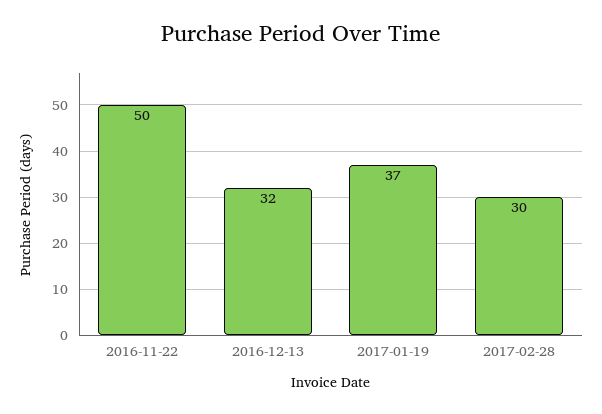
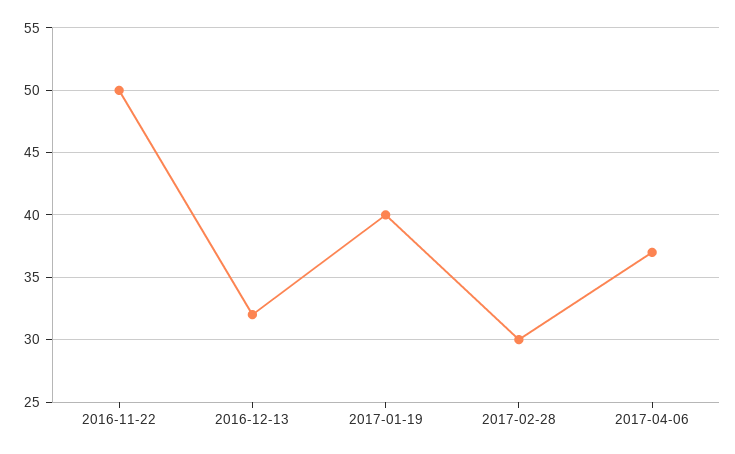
2017-01-19: 37 -> 40
2017-04-06: none -> 37

